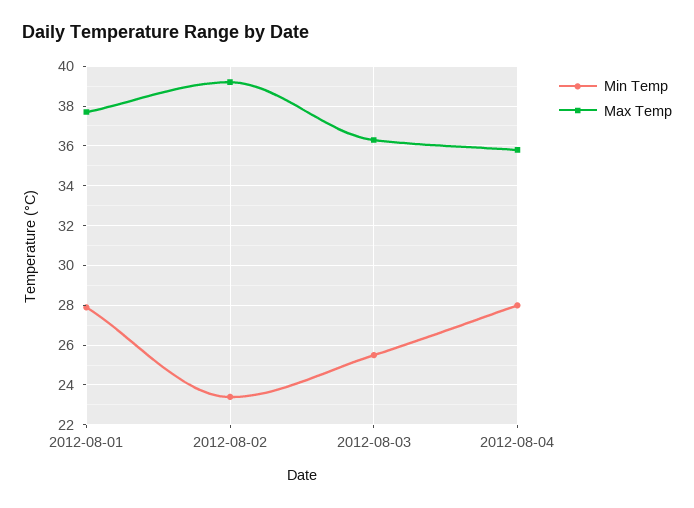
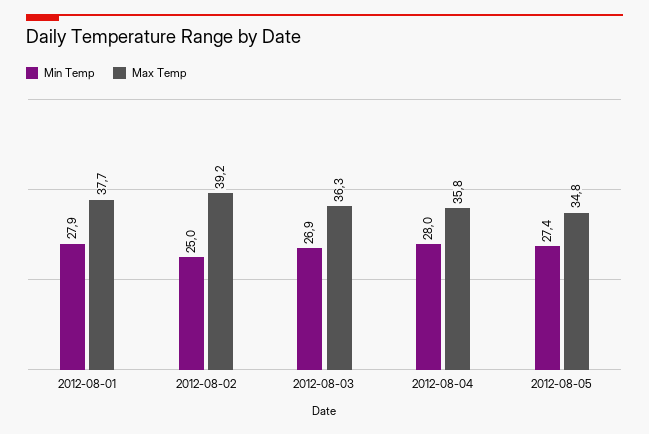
Min Temp, 2012-08-02: 23.5 -> 25
Min Temp, 2012-08-03: 25.5 -> 26.9
Min Temp, 2012-08-05: none -> 27.4
Max Temp, 2012-08-05: none -> 34.8

